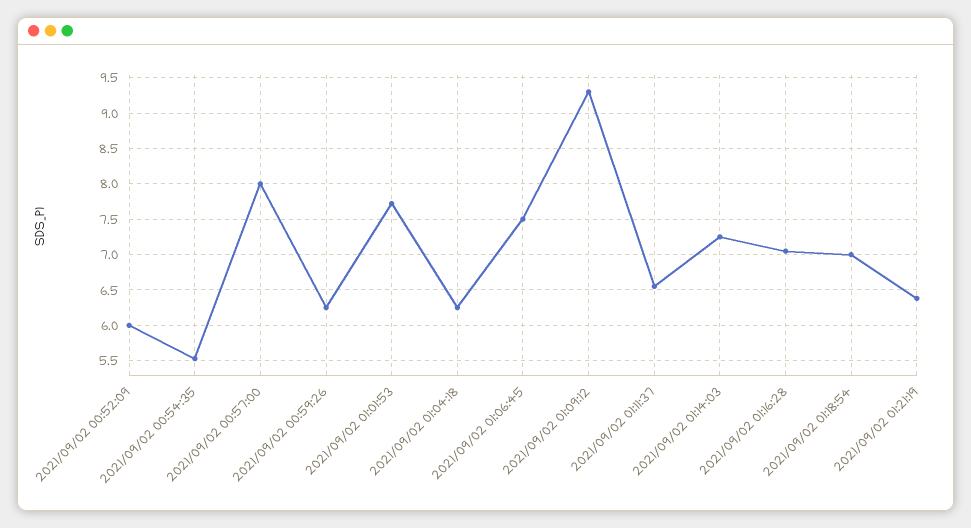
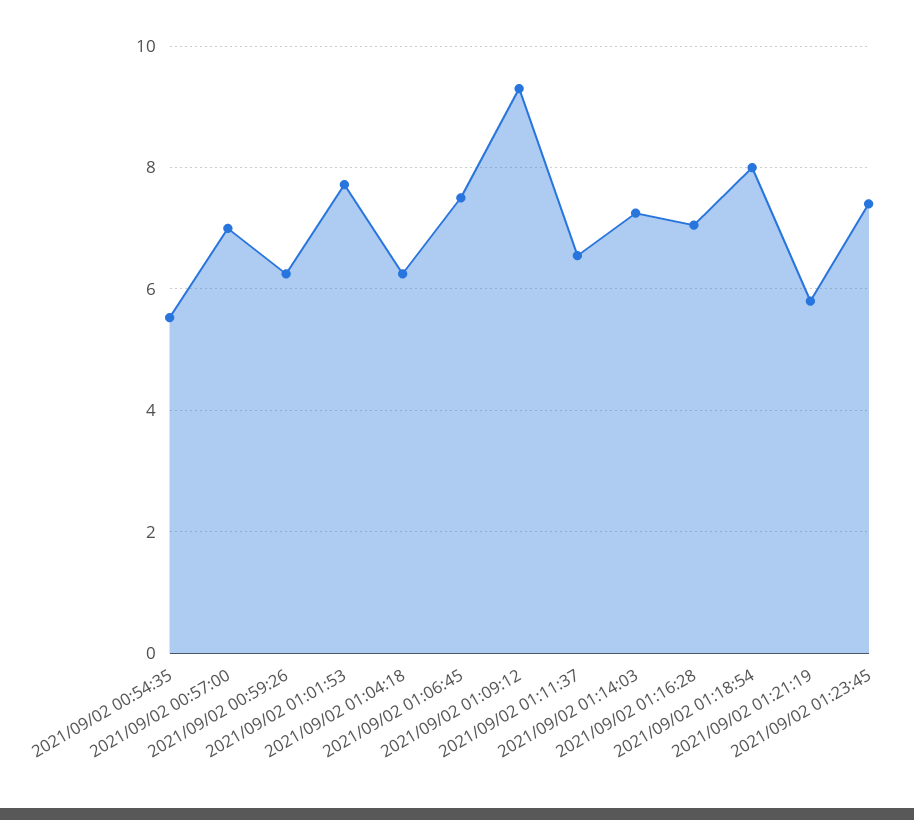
2021/09/02 00:52:09: 6 -> none
2021/09/02 00:57:00: 8 -> 7
2021/09/02 01:18:54: 7 -> 8
2021/09/02 01:21:19: 6.4 -> 5.8
2021/09/02 01:23:45: none -> 7.4

